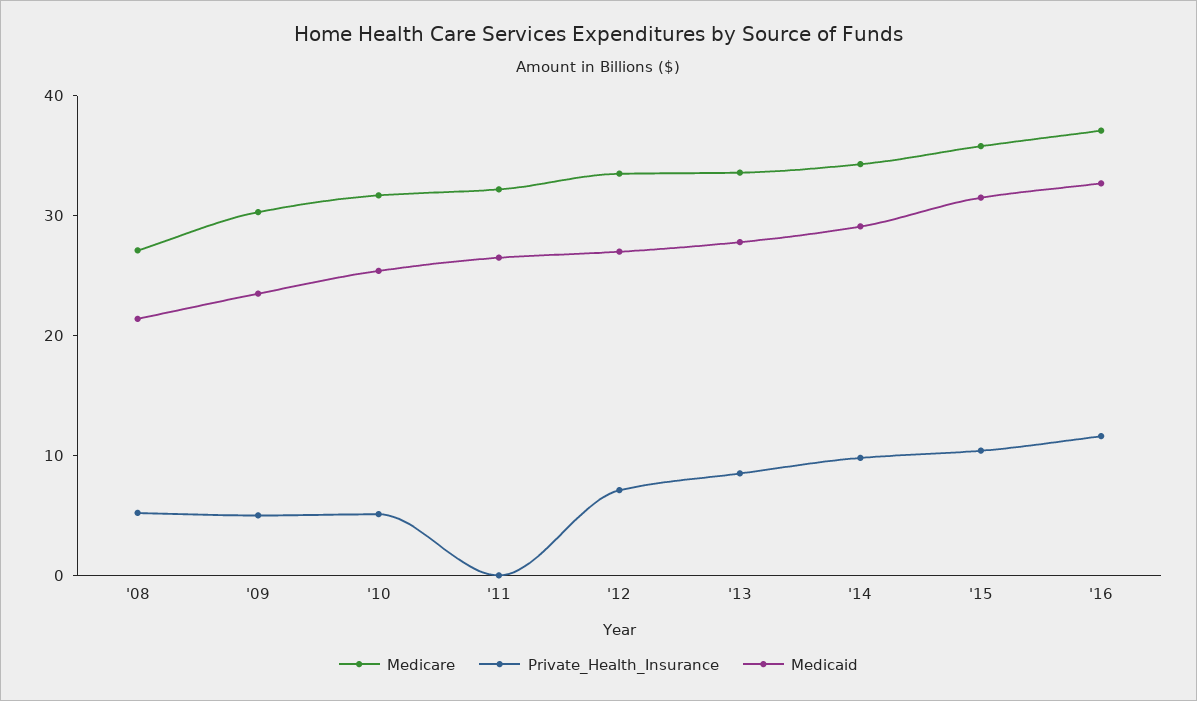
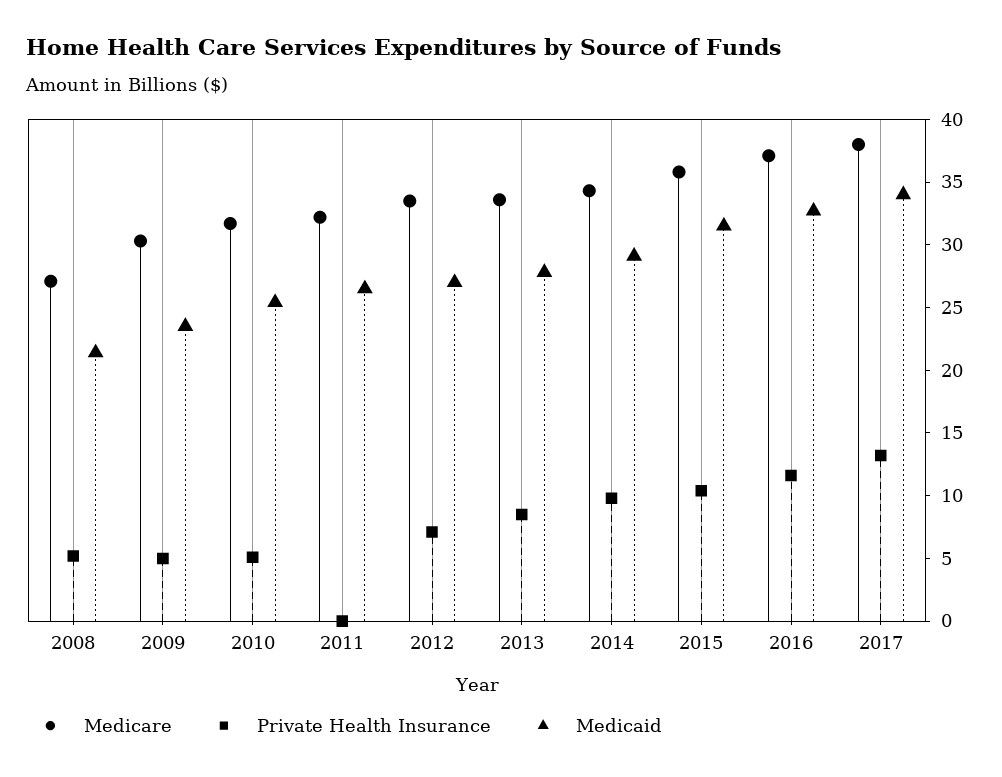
Medicare, 2017: none -> 38
Private_Health_Insurance, 2017: none -> 13
Medicaid, 2017: none -> 34

